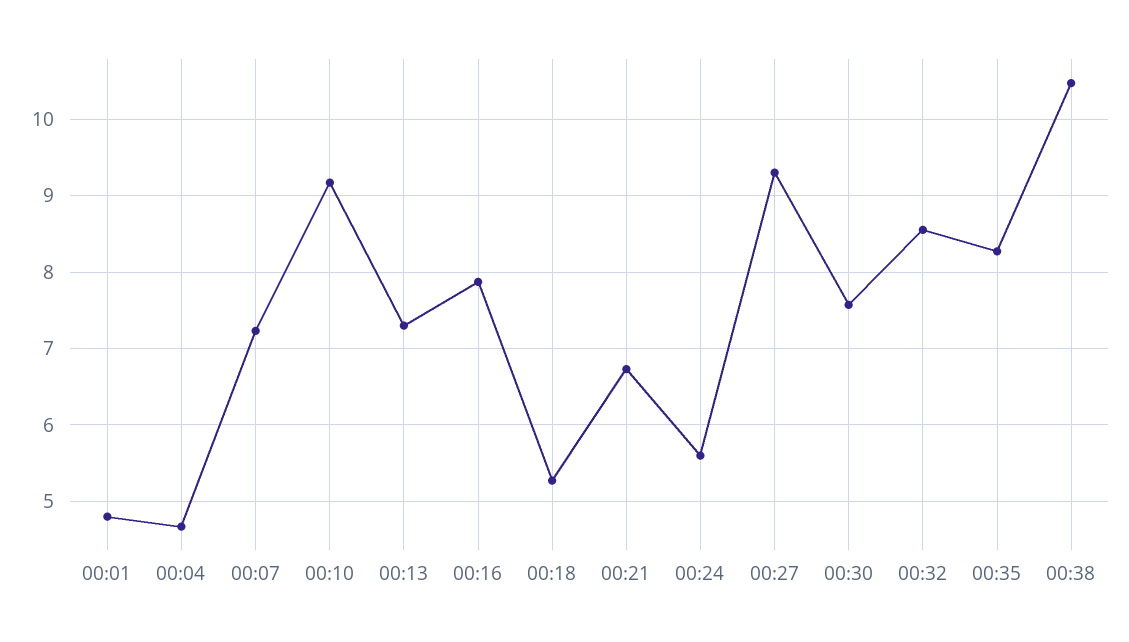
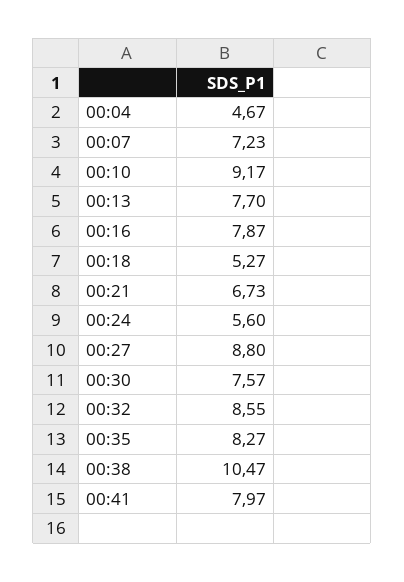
00:01: 4.8 -> none
00:13: 7.3 -> 7.7
00:27: 9.3 -> 8.8
00:41: none -> 7.97

